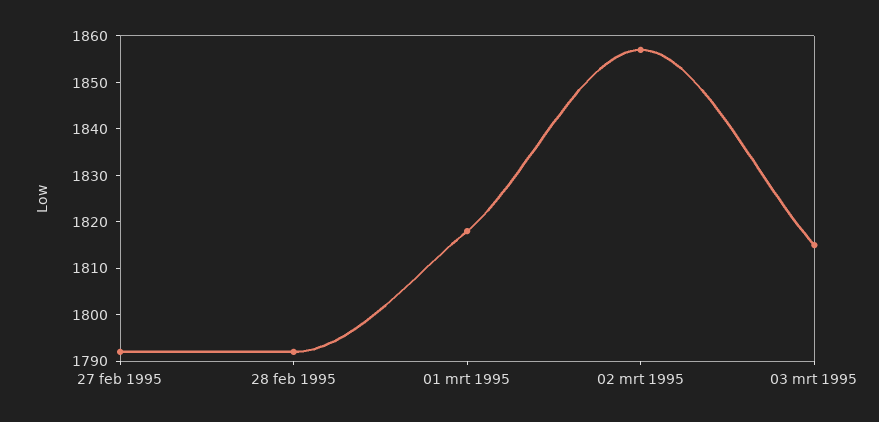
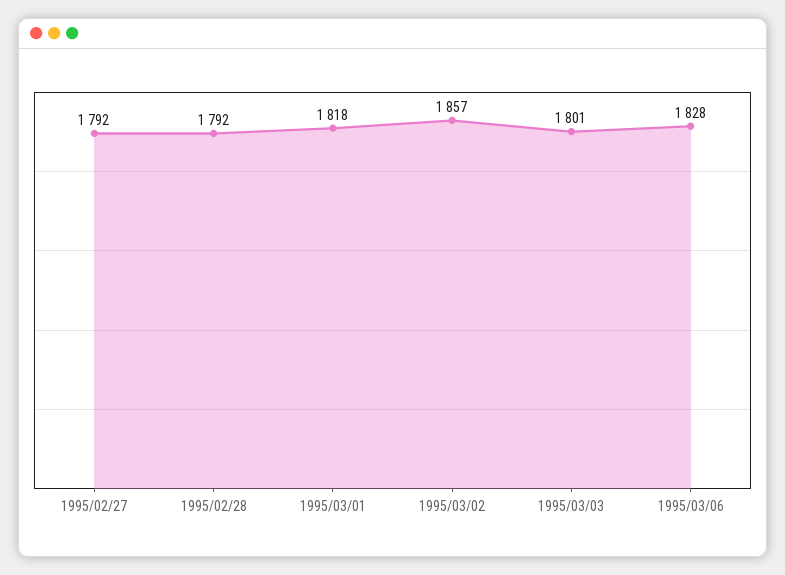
03 mrt 1995: 1815 -> 1801
1995/03/06: none -> 1828

